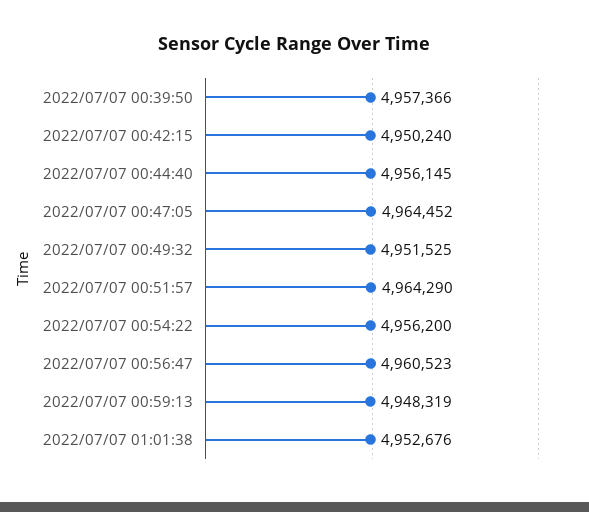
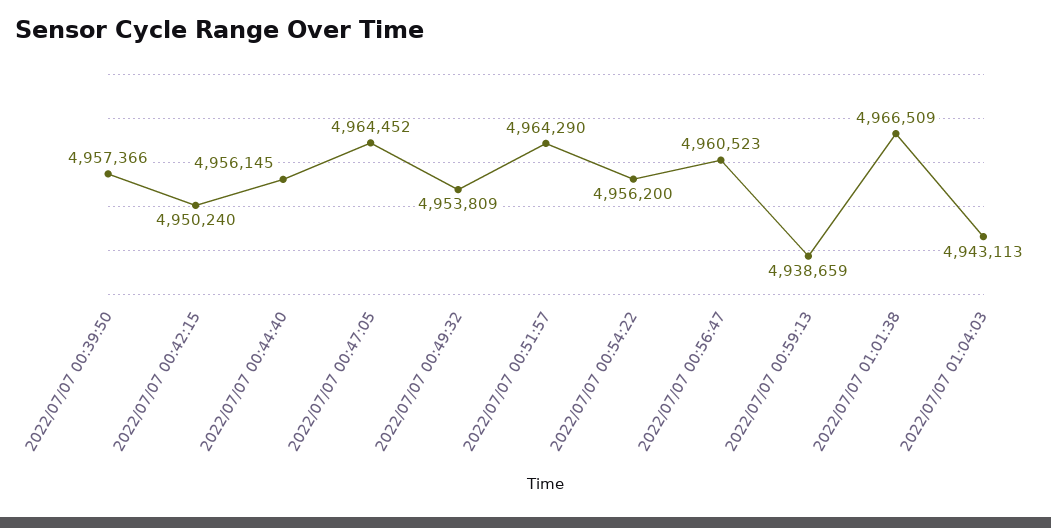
2022/07/07 00:49:32: 4951525 -> 4953809
2022/07/07 00:59:13: 4948319 -> 4938659
2022/07/07 01:01:38: 4952676 -> 4966509
2022/07/07 01:04:03: none -> 4943113

